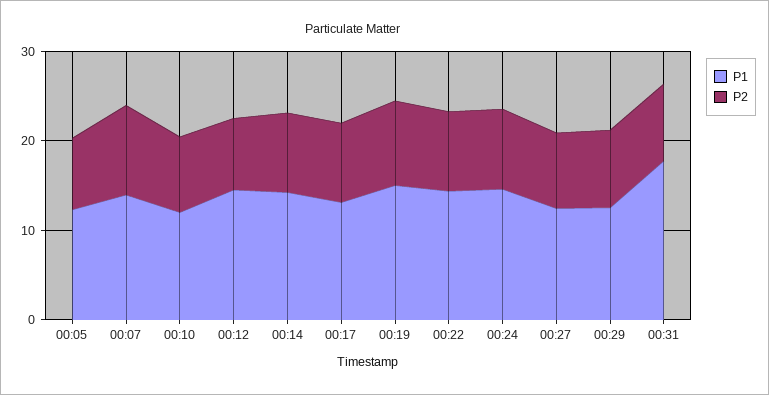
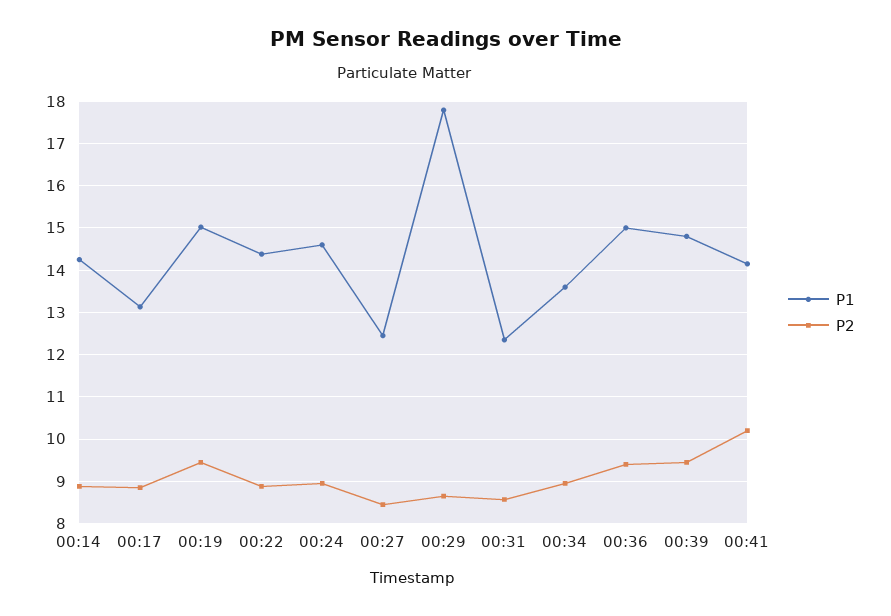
P1, 00:05: 12 -> none
P2, 00:05: 8 -> none
P1, 00:07: 14 -> none
P2, 00:07: 10 -> none
P1, 00:10: 12 -> none
P2, 00:10: 8 -> none
P1, 00:12: 14 -> none
P2, 00:12: 8 -> none
P1, 00:29: 12 -> 17.8
P1, 00:31: 18 -> 12.4
P1, 00:34: none -> 13.6
P2, 00:34: none -> 9
P1, 00:36: none -> 15
P2, 00:36: none -> 9.4
P1, 00:39: none -> 14.8
P2, 00:39: none -> 9.4
P1, 00:41: none -> 14.2
P2, 00:41: none -> 10.2

